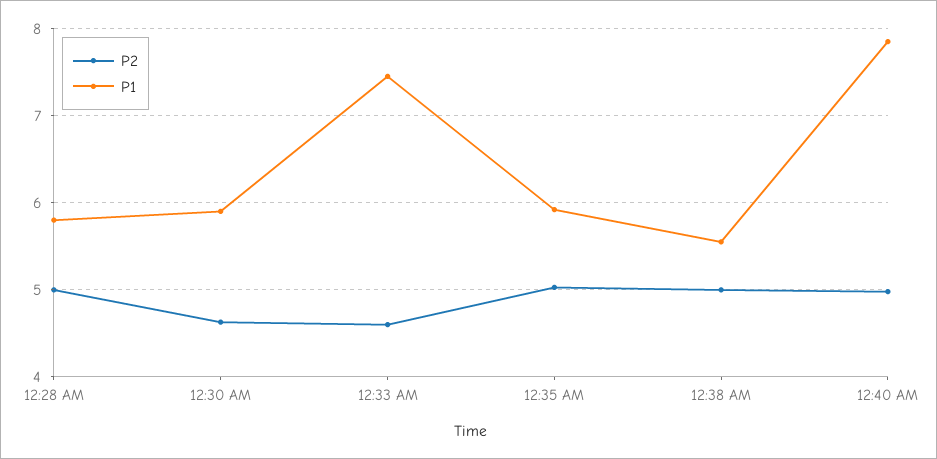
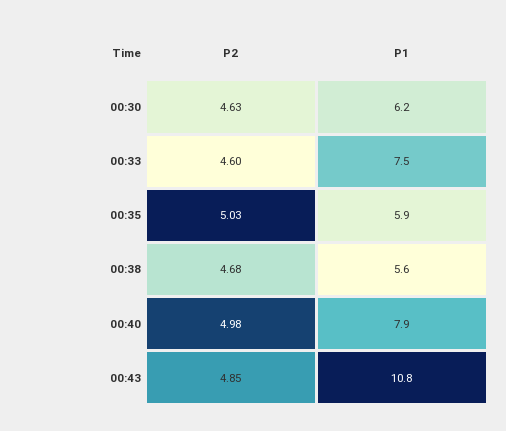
P2, 12:28 AM: 5 -> none
P1, 12:28 AM: 5.8 -> none
P1, 12:30 AM: 5.9 -> 6.2
P2, 12:38 AM: 5 -> 4.68
P2, 00:43: none -> 4.85
P1, 00:43: none -> 10.8

